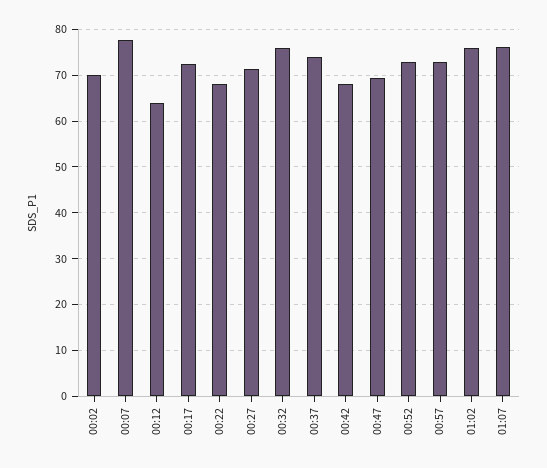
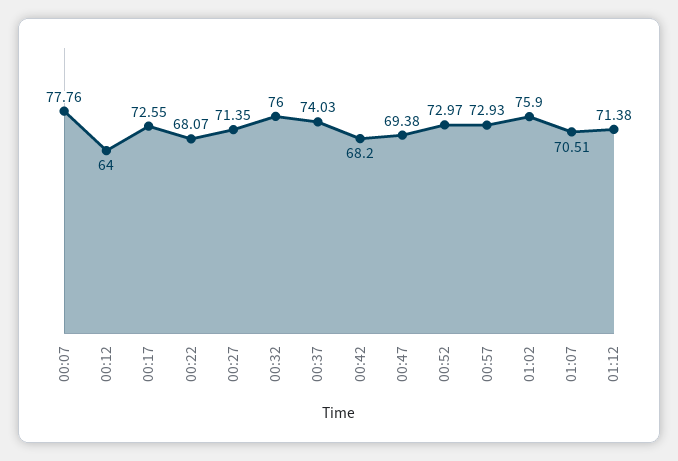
00:02: 70 -> none
01:07: 76 -> 70.51
01:12: none -> 71.38

